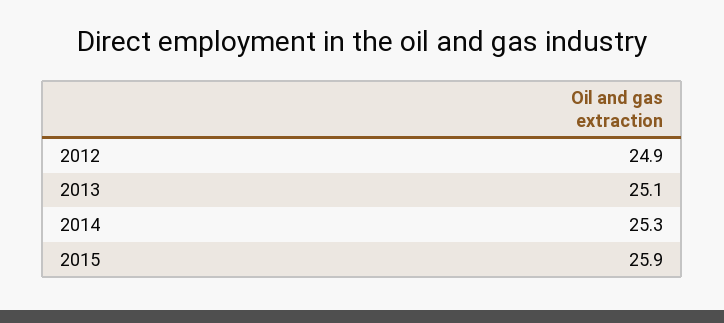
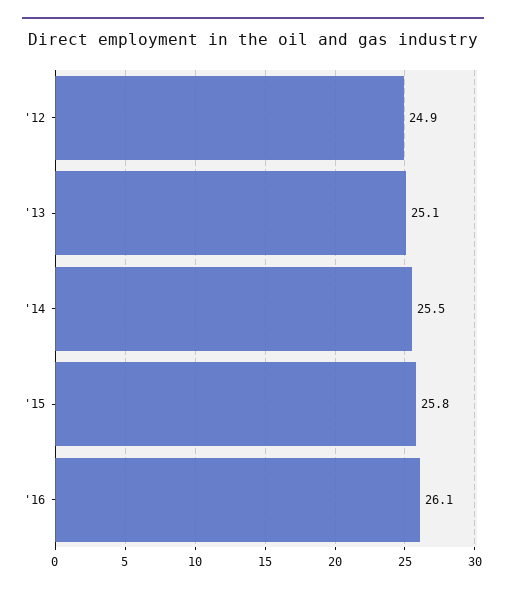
2014: 25.3 -> 25.5
2015: 25.9 -> 25.8
'16: none -> 26.1

